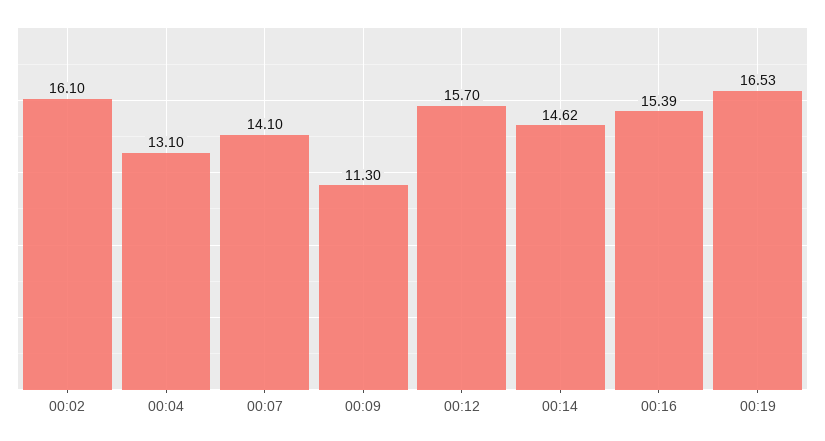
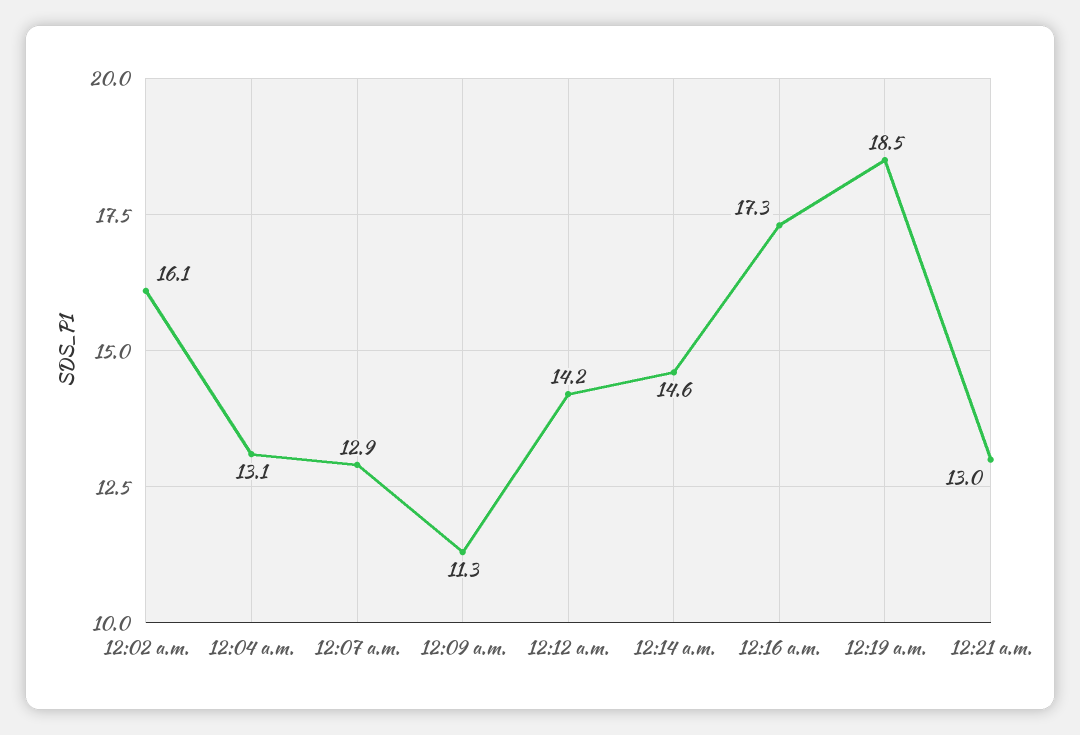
00:07: 14.1 -> 12.9
00:12: 15.7 -> 14.2
00:16: 15.39 -> 17.3
00:19: 16.53 -> 18.5
12:21 a.m.: none -> 13

